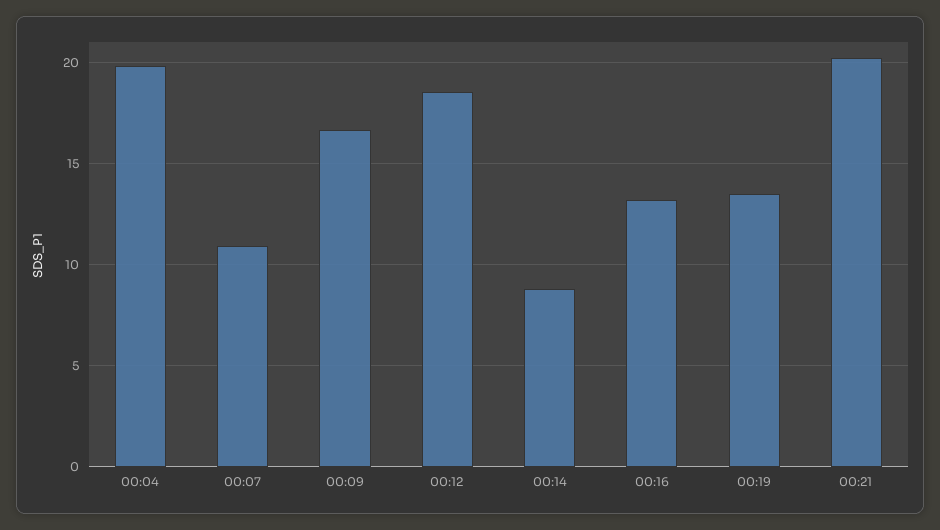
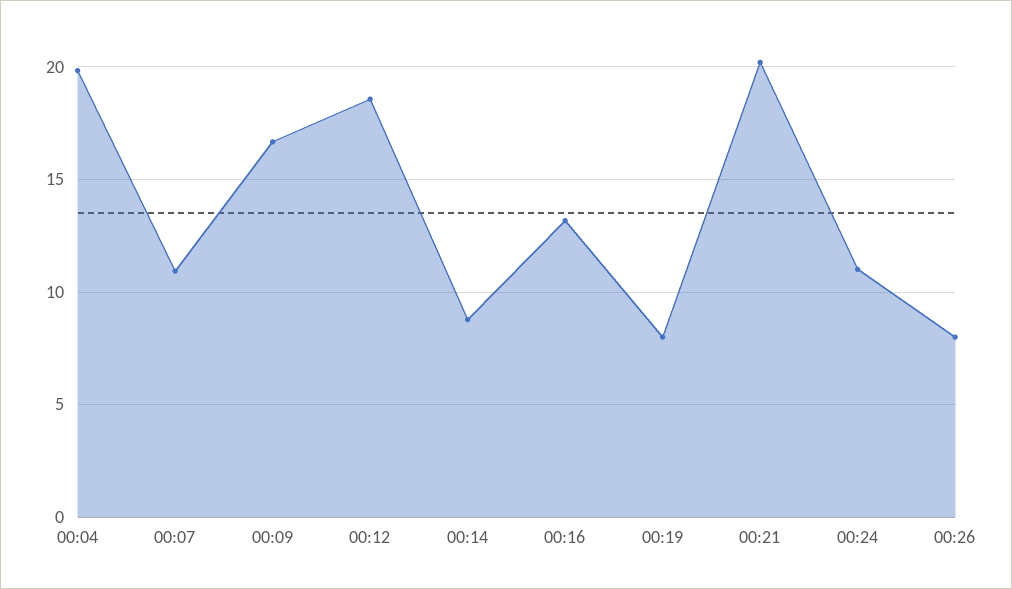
00:19: 13.5 -> 8
00:24: none -> 11
00:26: none -> 8

